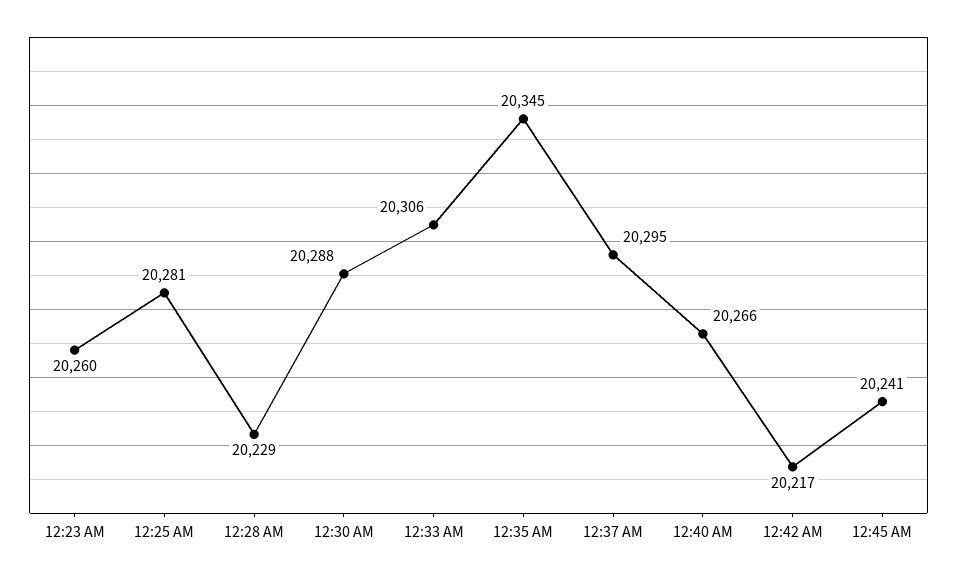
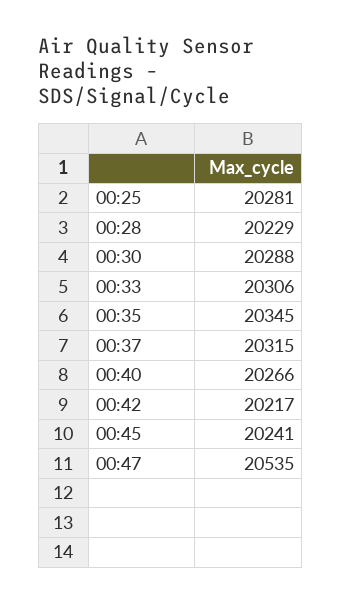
12:23 AM: 20260 -> none
12:37 AM: 20295 -> 20315
00:47: none -> 20535

